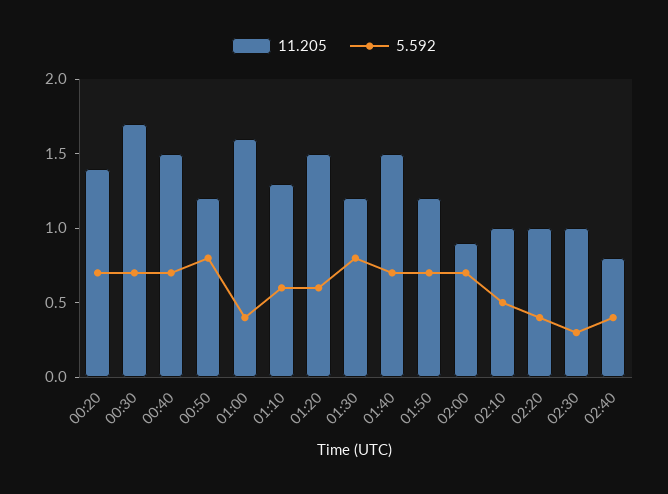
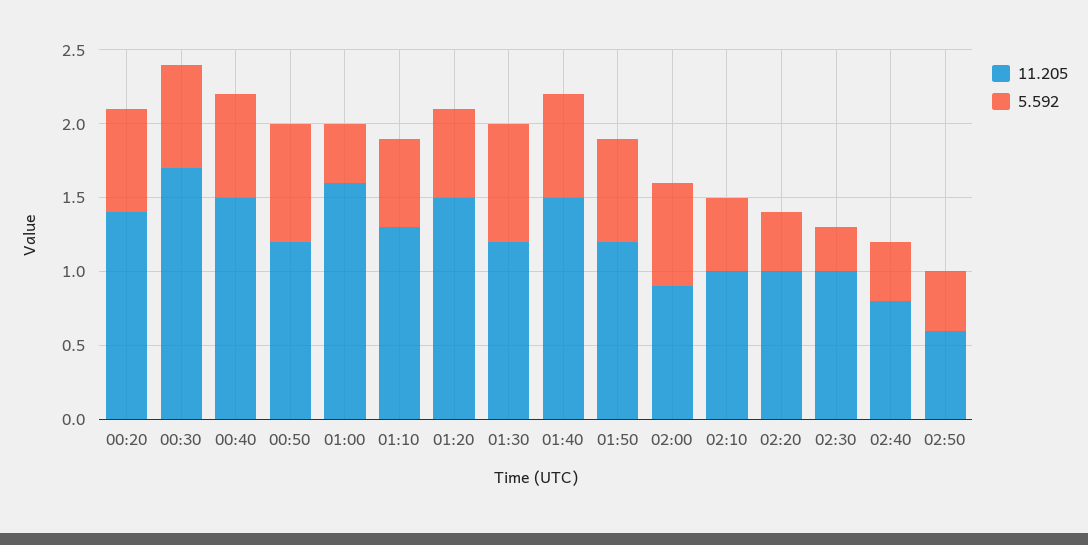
11.205, 02:50: none -> 0.6
5.592, 02:50: none -> 0.4

